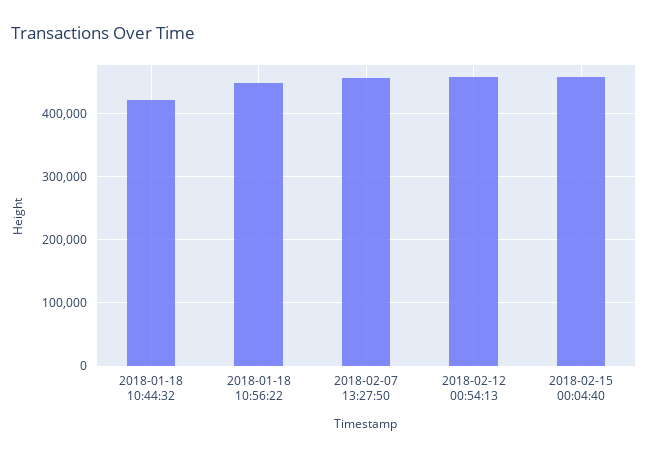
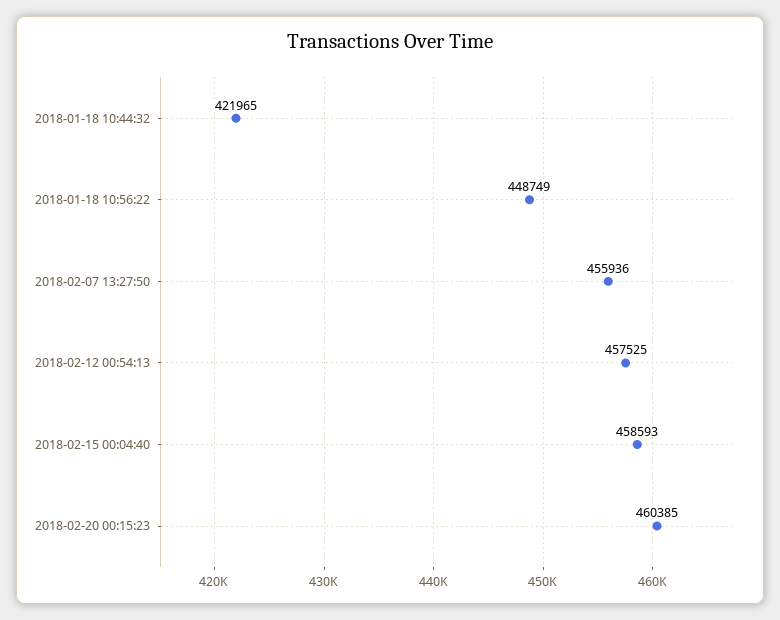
2018-02-20 00:15:23: none -> 460385

